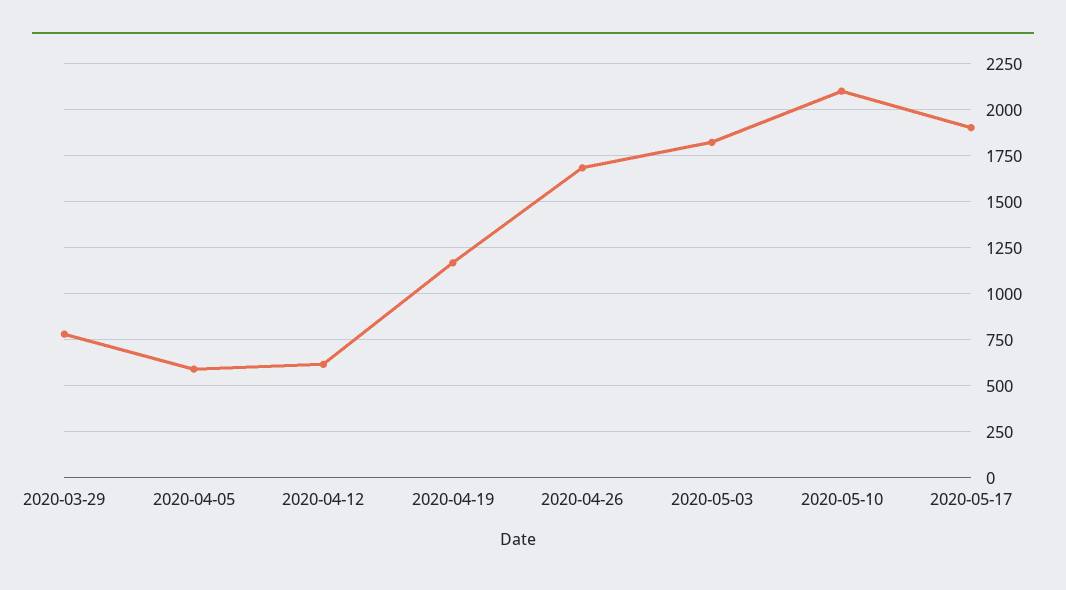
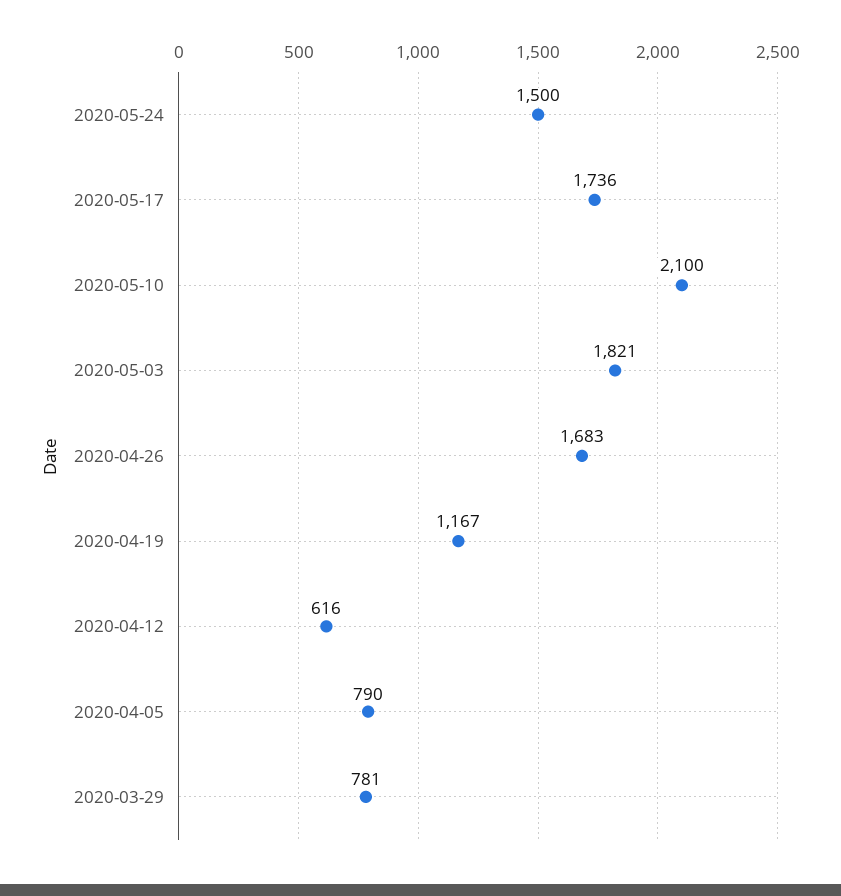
2020-04-05: 600 -> 790
2020-05-17: 1900 -> 1736
2020-05-24: none -> 1500

